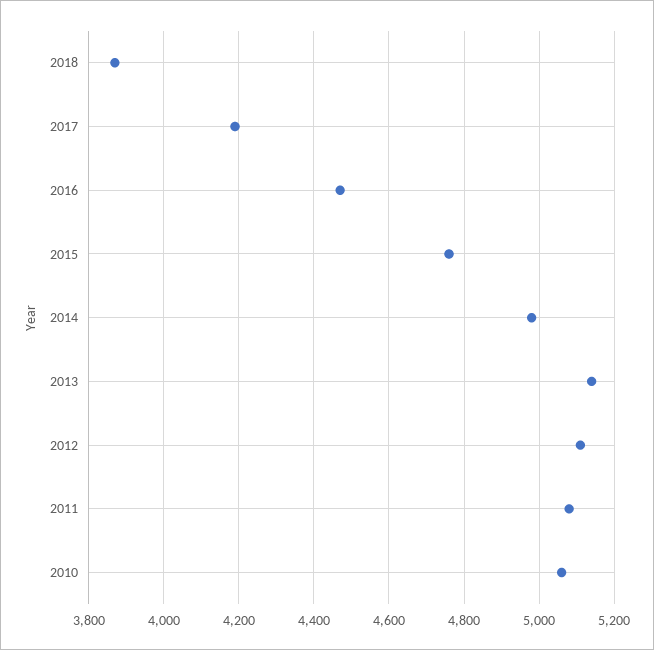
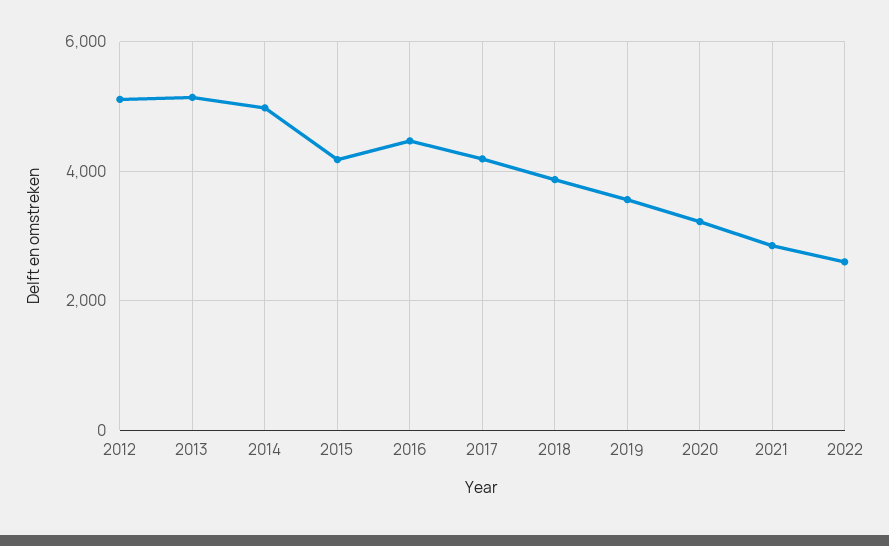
2015: 4760 -> 4200
2011: 5080 -> none
2010: 5060 -> none
2019: none -> 3600
2020: none -> 3200
2021: none -> 2800
2022: none -> 2600

